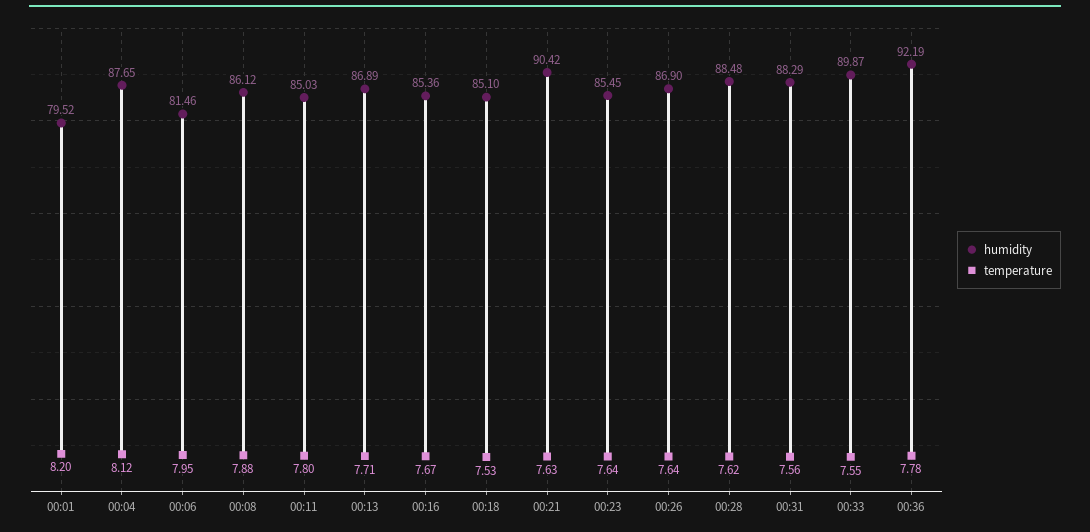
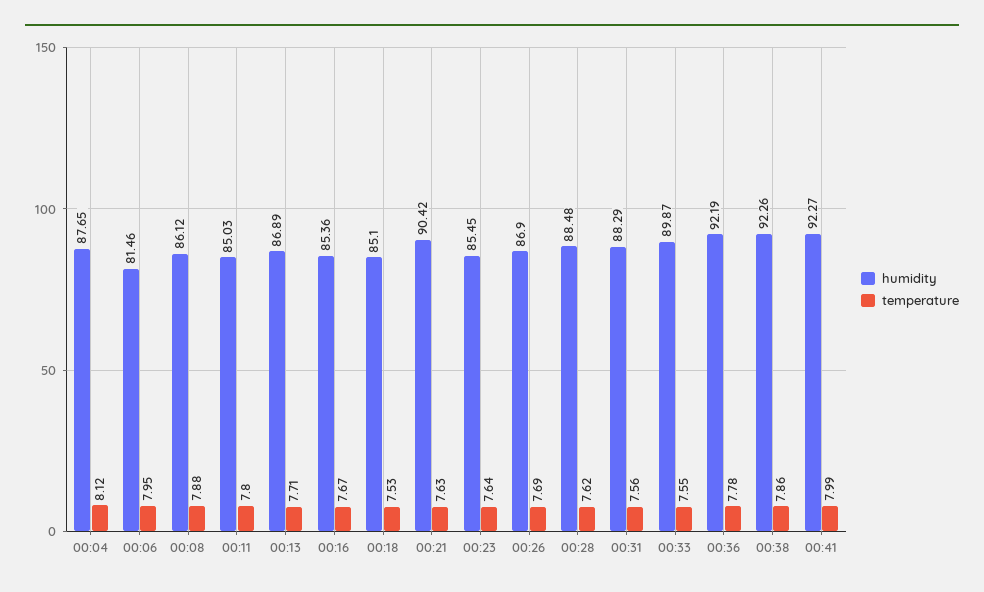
humidity, 00:01: 79.52 -> none
temperature, 00:01: 8.2 -> none
temperature, 00:26: 7.64 -> 7.69
humidity, 00:38: none -> 92.26
temperature, 00:38: none -> 7.86
humidity, 00:41: none -> 92.27
temperature, 00:41: none -> 7.99

